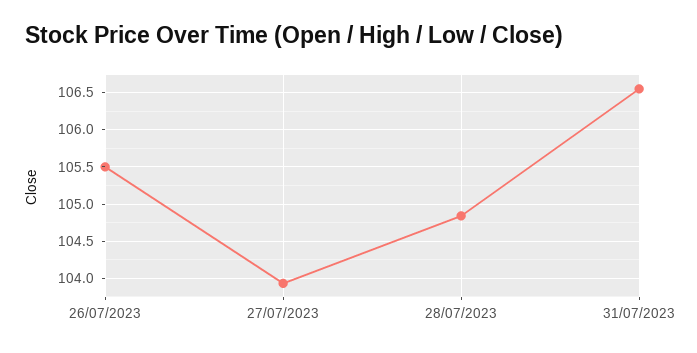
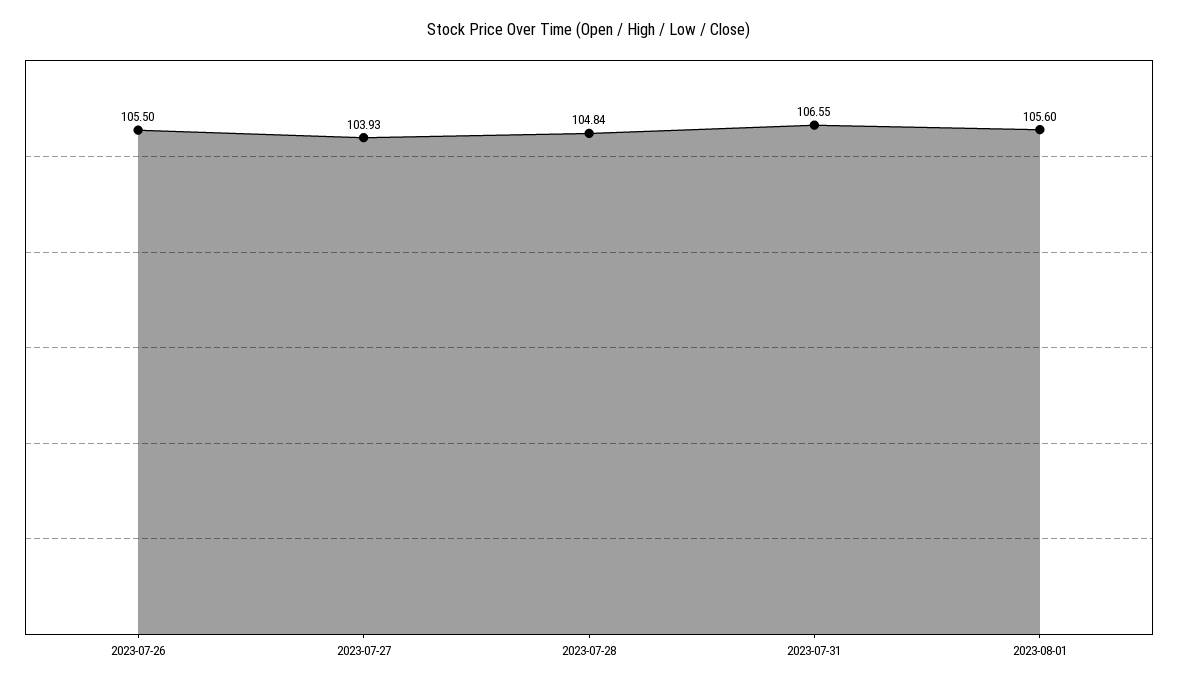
2023-08-01: none -> 105.6

